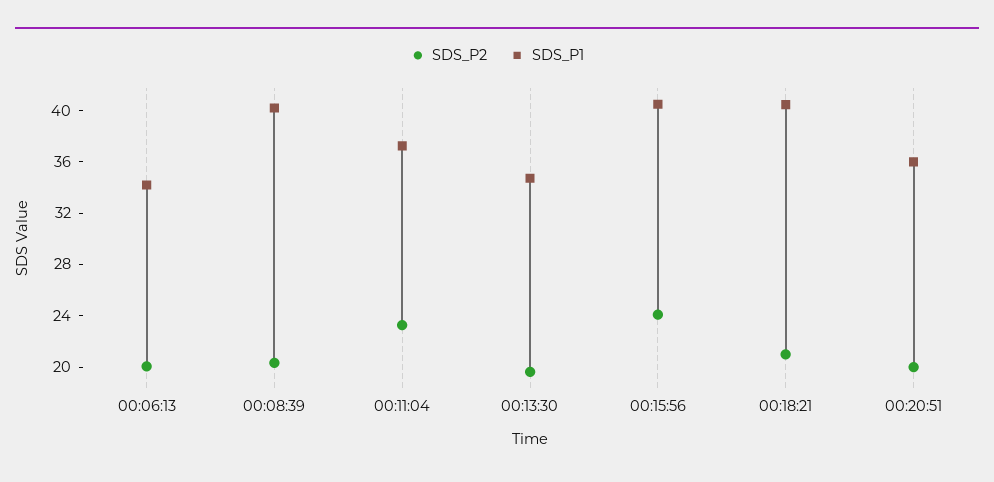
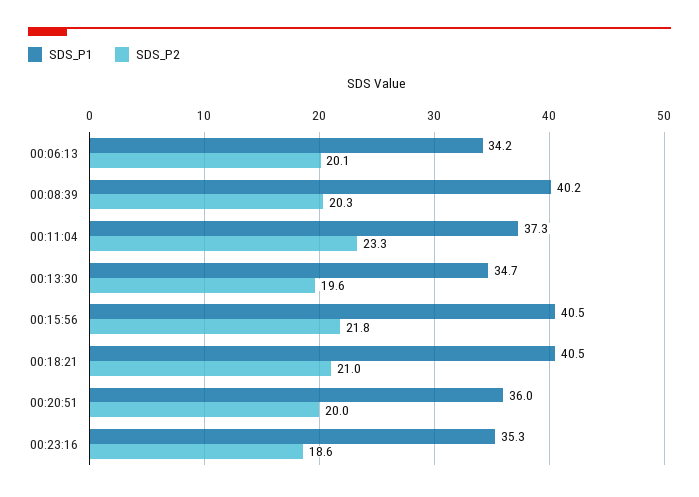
SDS_P2, 00:15:56: 24 -> 21.8
SDS_P1, 00:23:16: none -> 35.3
SDS_P2, 00:23:16: none -> 18.6

